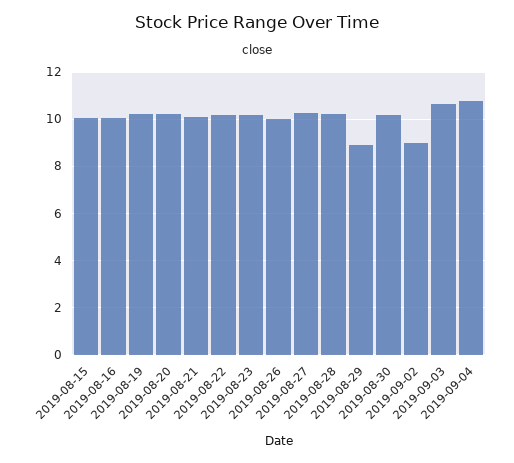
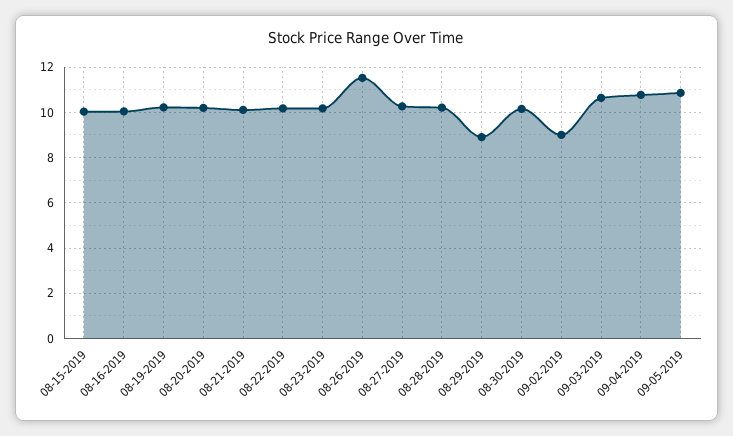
2019-08-26: 10 -> 11.5
09-05-2019: none -> 11

